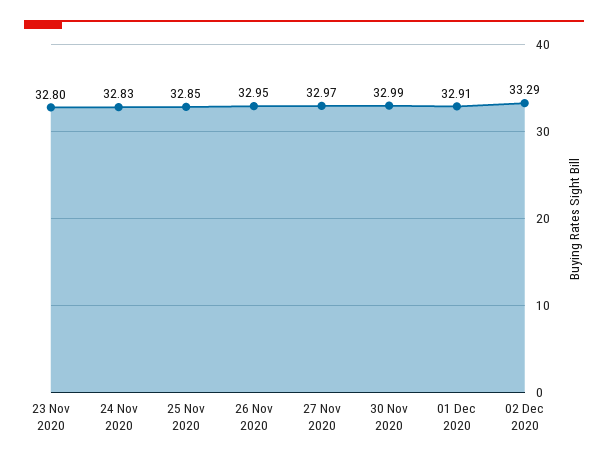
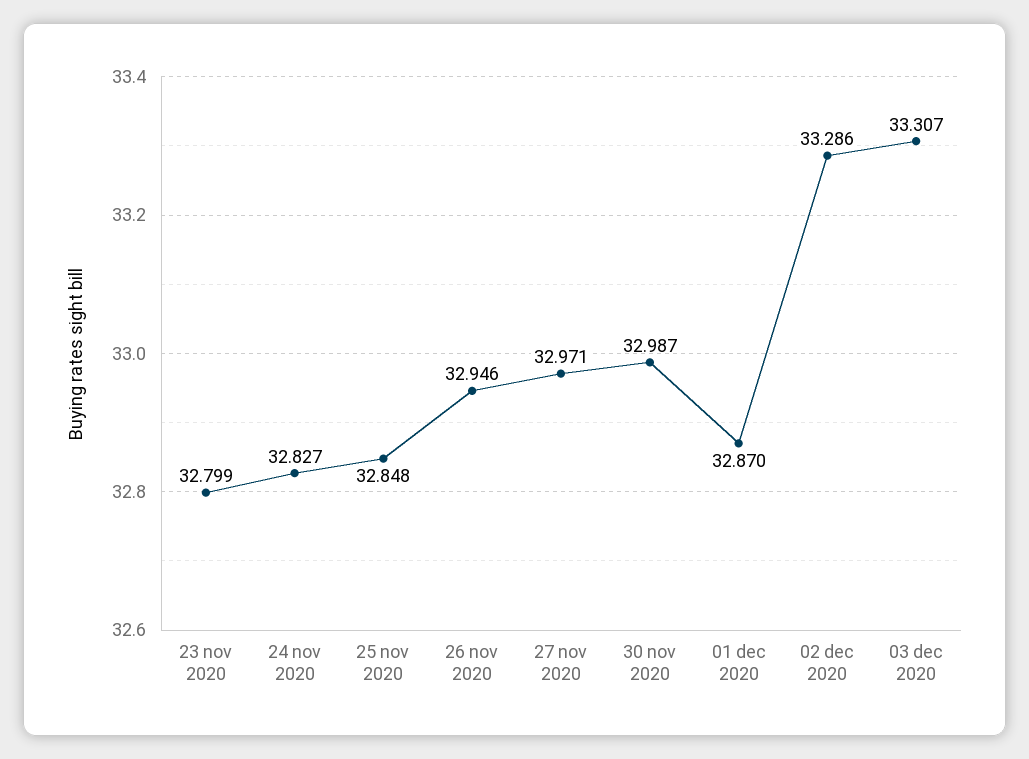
01 Dec 2020: 32.91 -> 32.87
03 dec 2020: none -> 33.307

